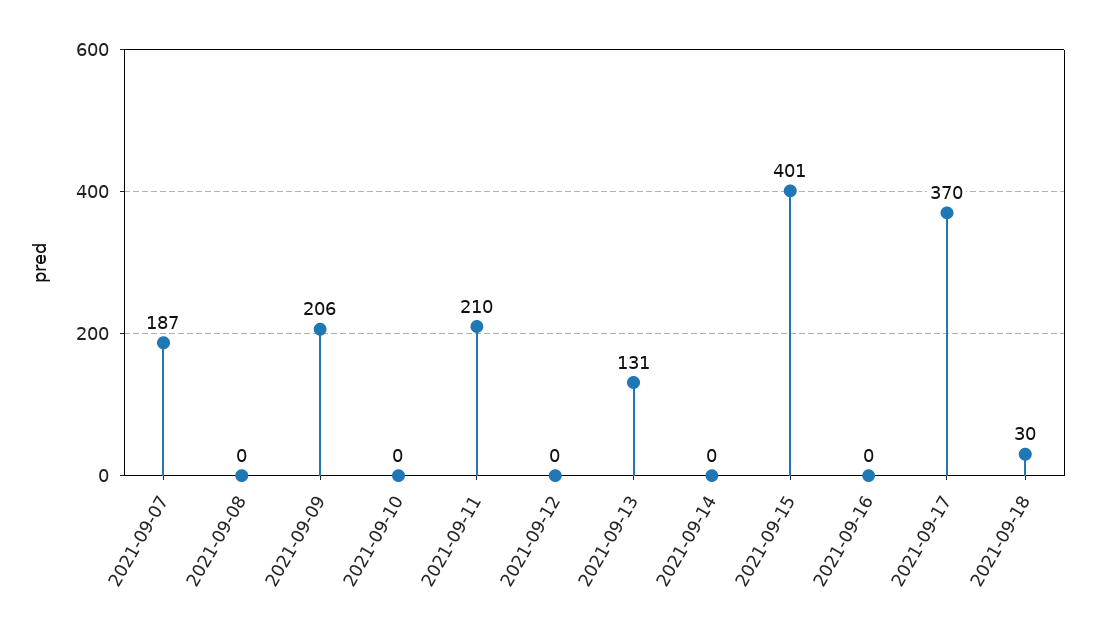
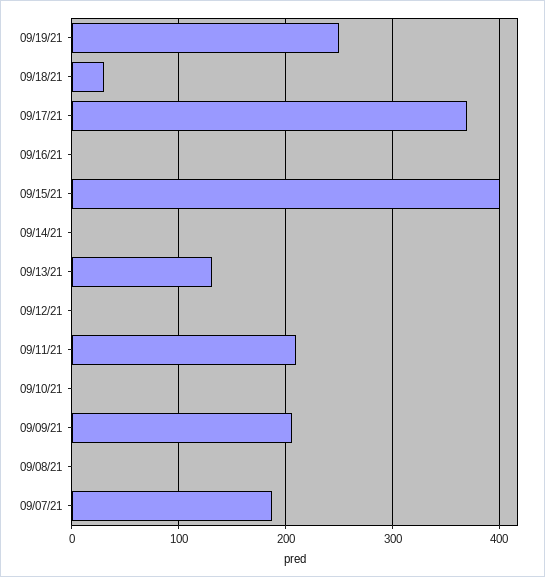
09/19/21: none -> 250

